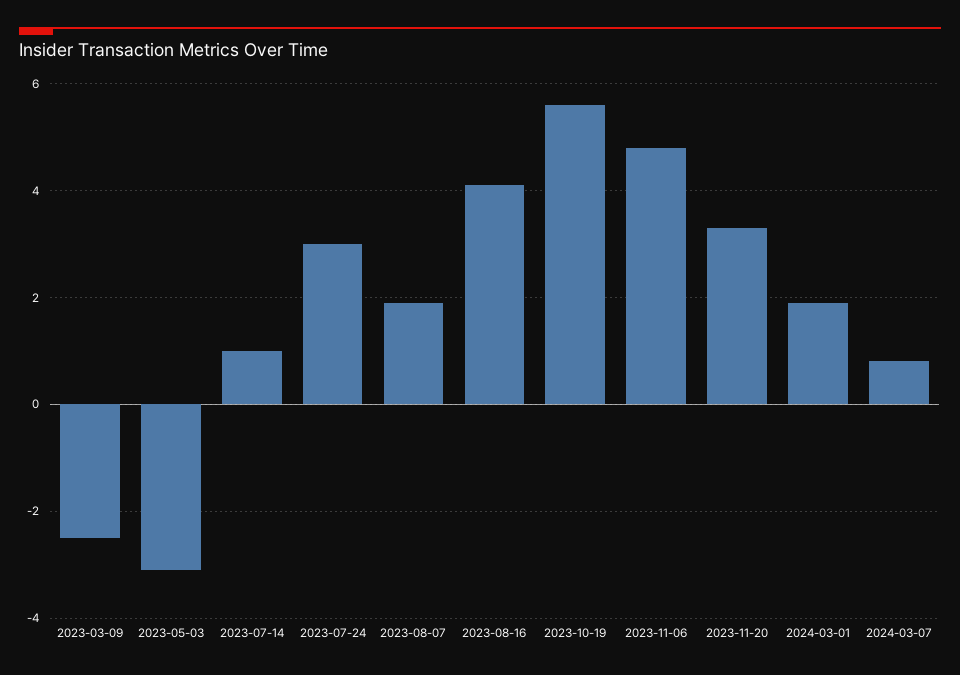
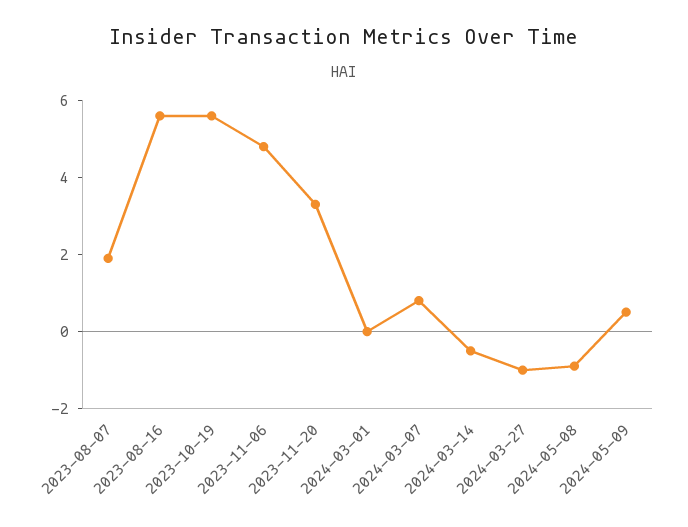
2023-03-09: -2.5 -> none
2023-05-03: -3 -> none
2023-07-14: 1 -> none
2023-07-24: 3 -> none
2023-08-16: 4 -> 5.5
2024-03-01: 2 -> 0
2024-03-14: none -> -0.5
2024-03-27: none -> -1
2024-05-08: none -> -1
2024-05-09: none -> 0.5

